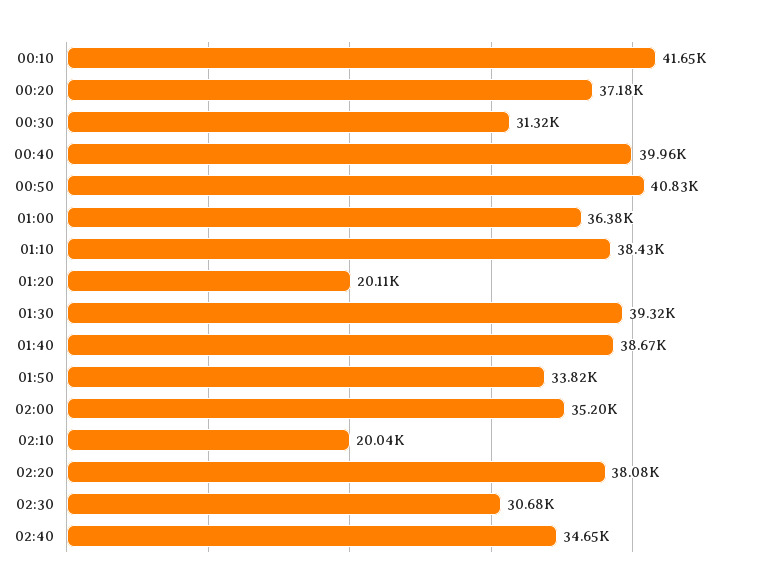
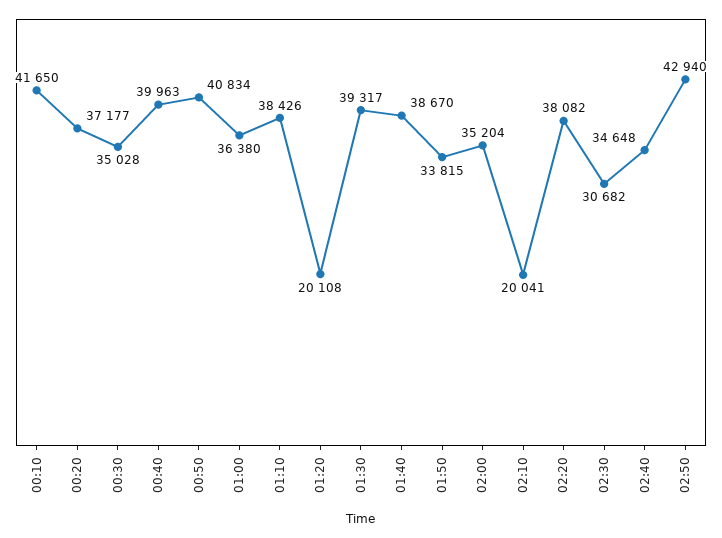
00:30: 31320 -> 35028
02:50: none -> 42940

